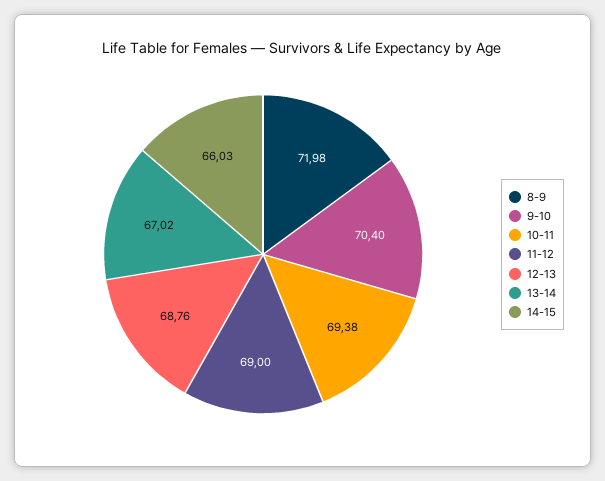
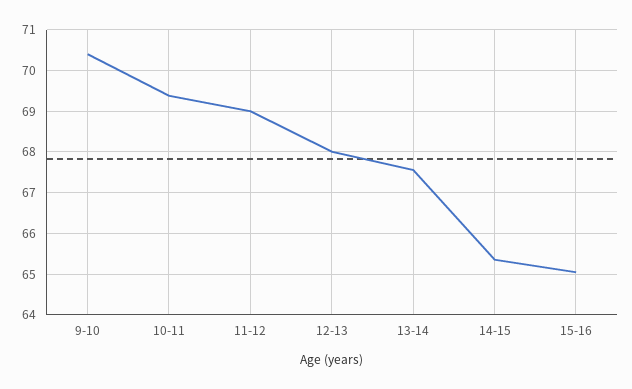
8-9: 71.98 -> none
12-13: 68.76 -> 68
13-14: 67.02 -> 67.6
14-15: 66.03 -> 65.4
15-16: none -> 65

